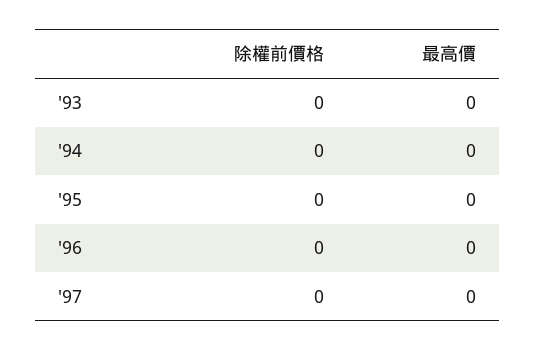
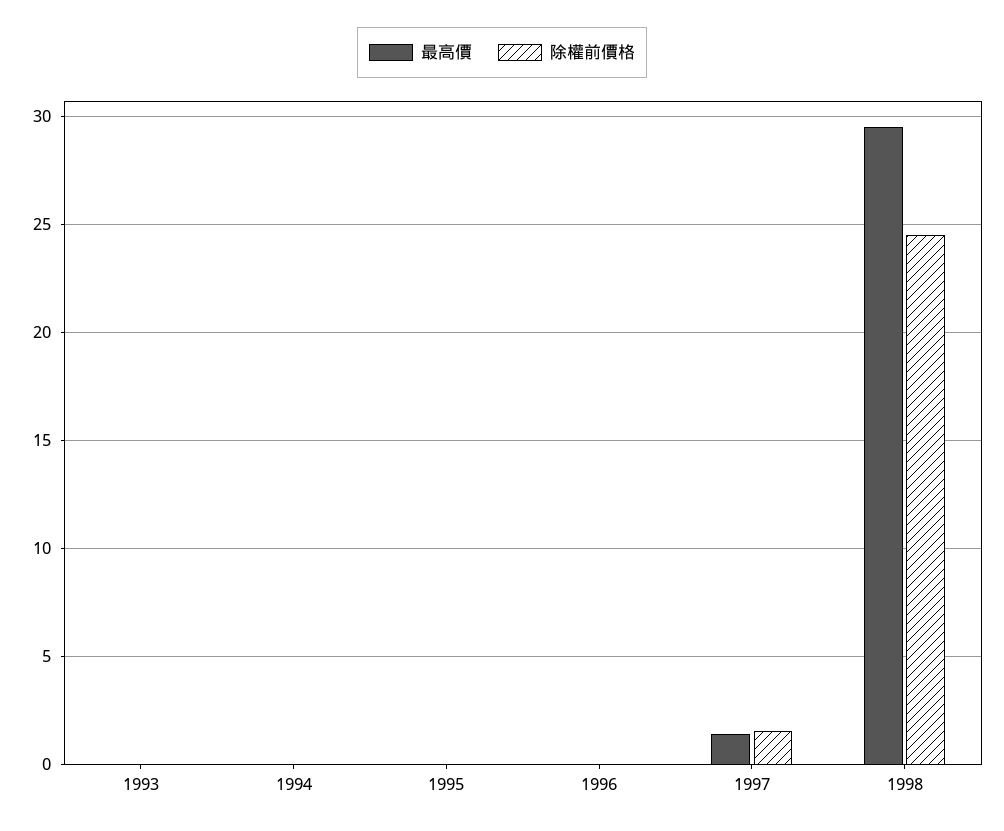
除權前價格, '97: 0 -> 1.5
最高價, '97: 0 -> 1.5
最高價, 1998: none -> 29.5
除權前價格, 1998: none -> 24.5

